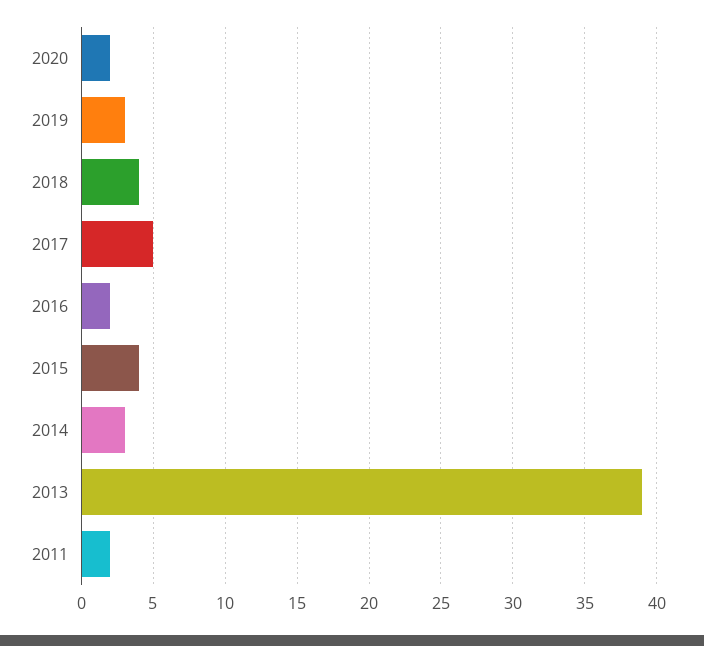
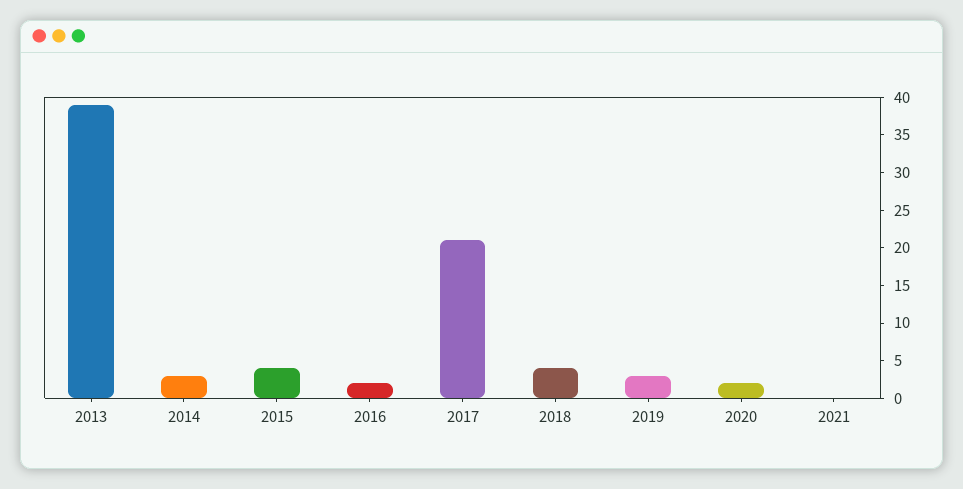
2017: 5 -> 20
2011: 2 -> none
2021: none -> 0

